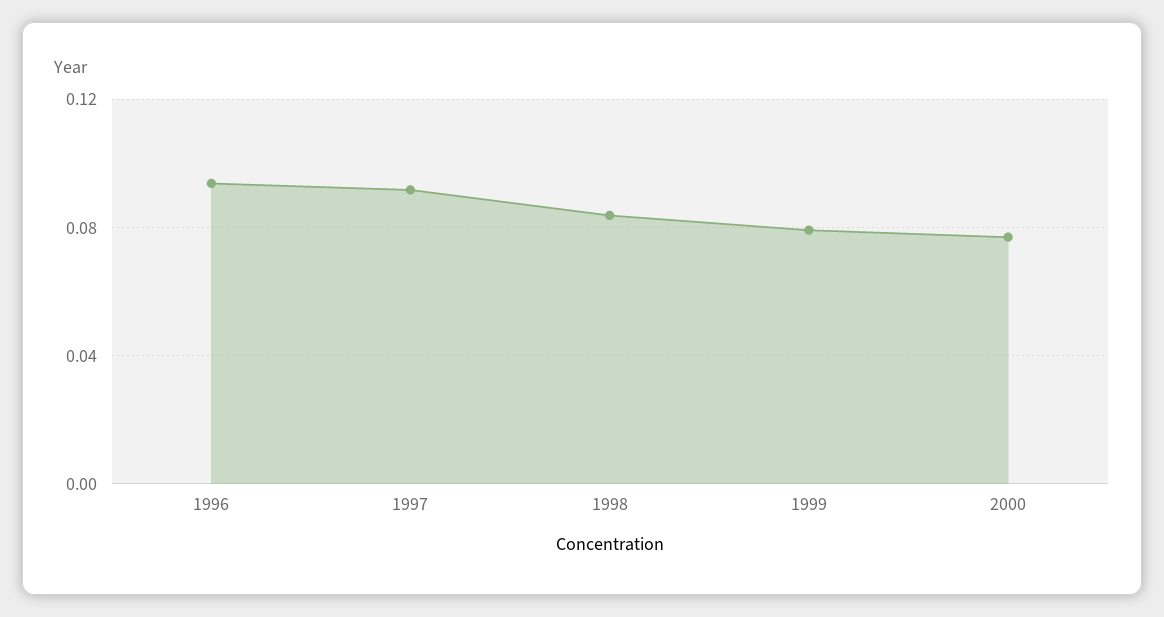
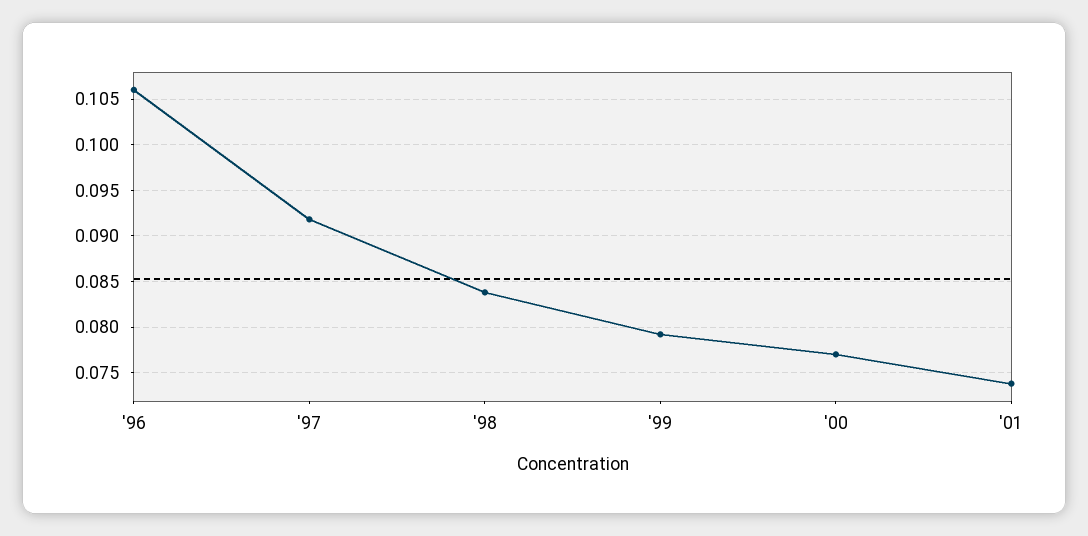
1996: 0.095 -> 0.106
'01: none -> 0.074

